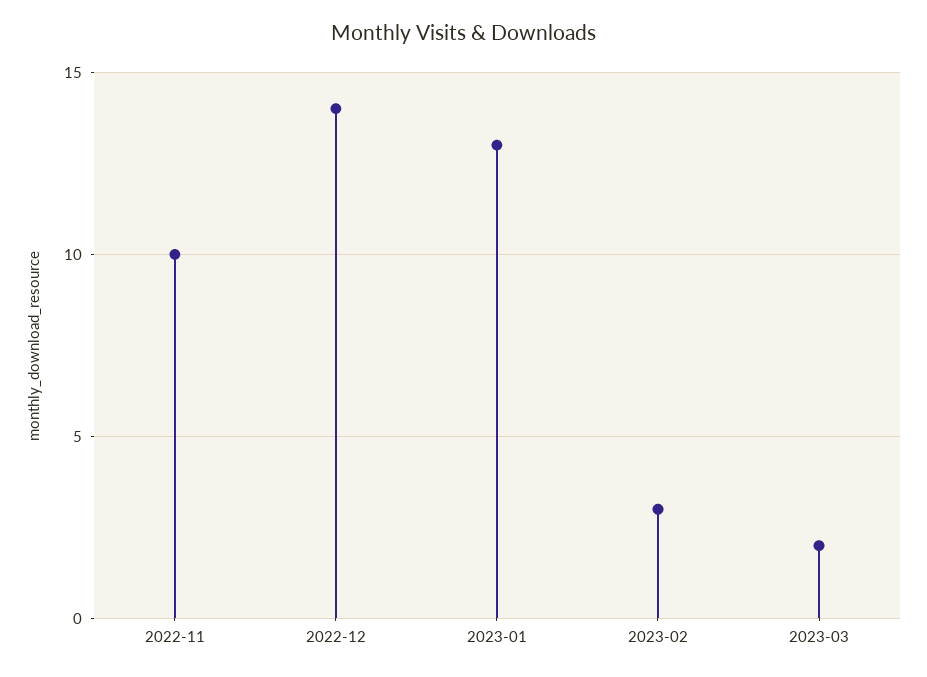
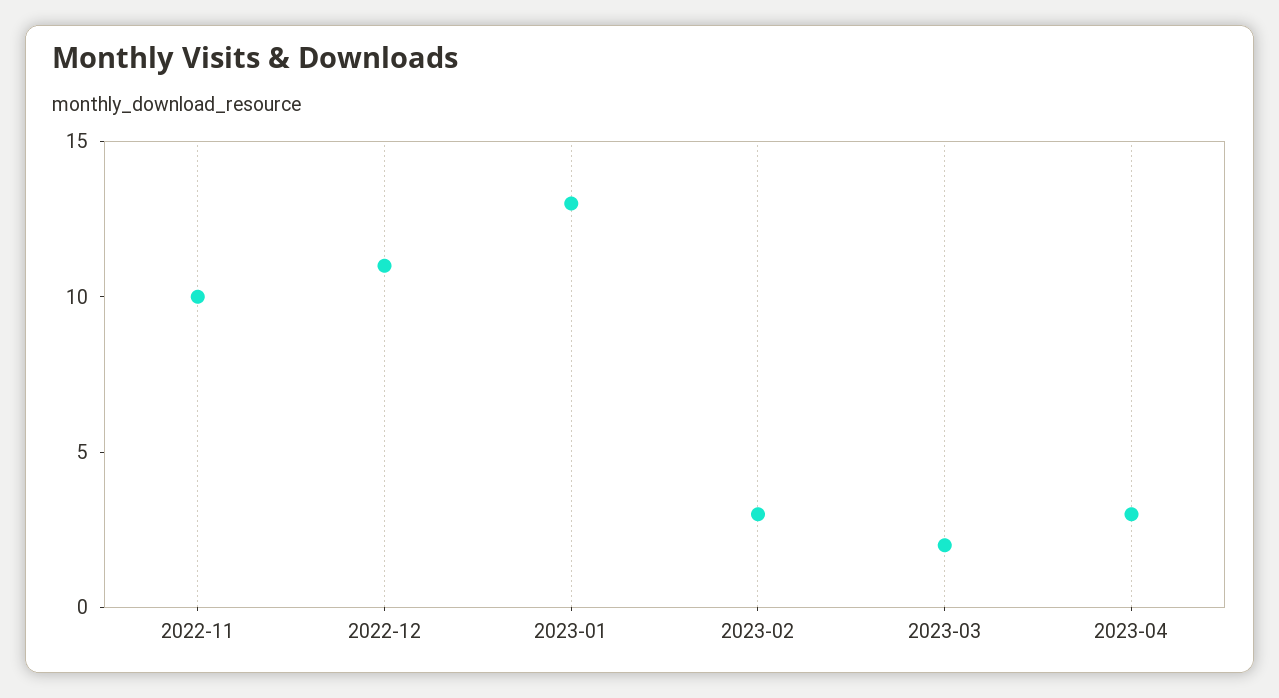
2022-12: 14 -> 11
2023-04: none -> 3

